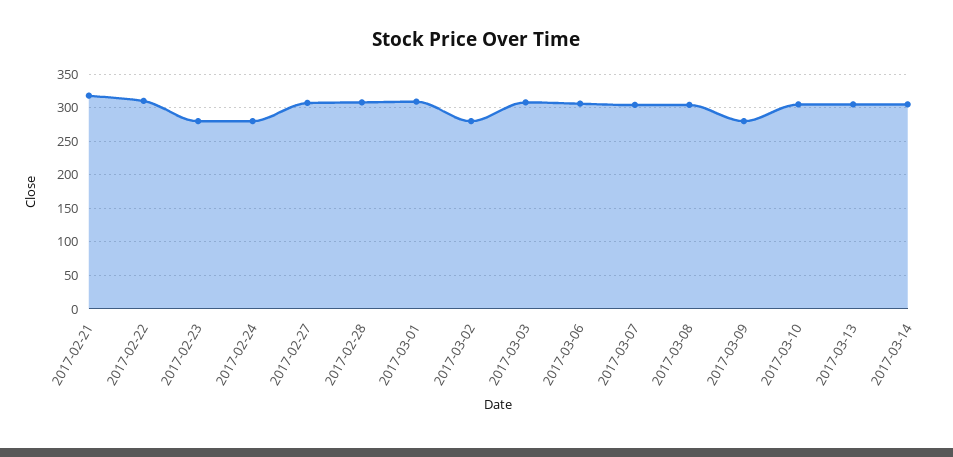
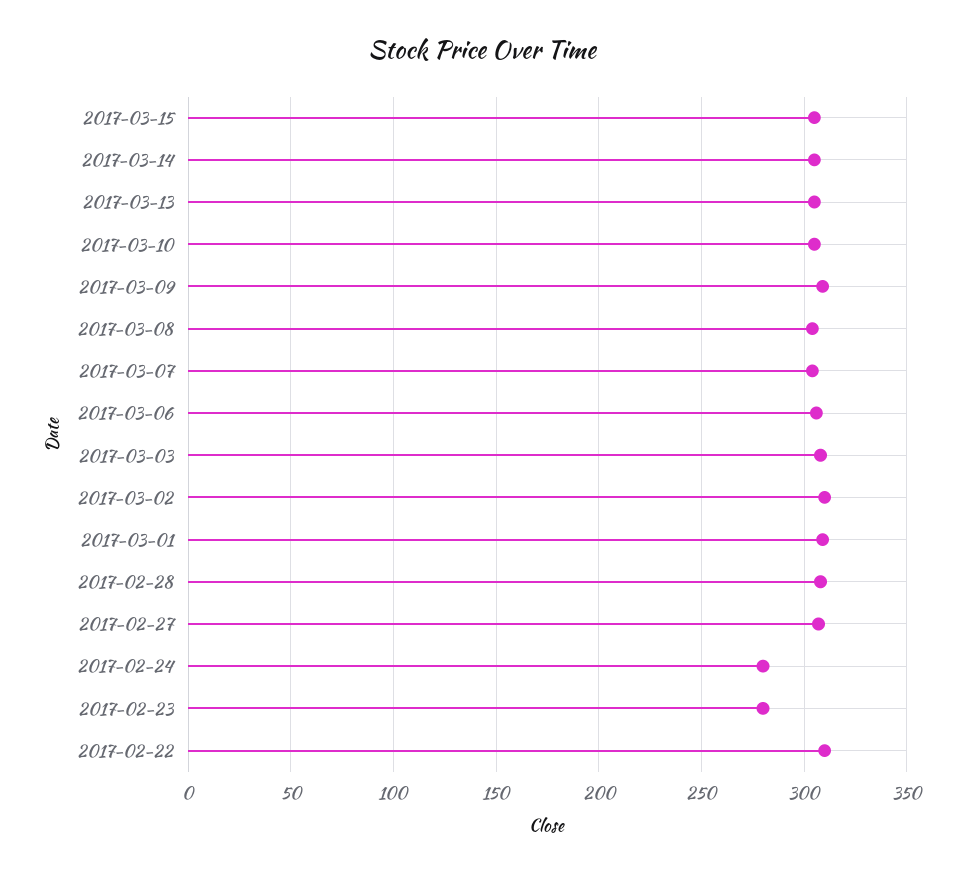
2017-02-21: 320 -> none
2017-03-02: 280 -> 310
2017-03-09: 280 -> 310
2017-03-15: none -> 305

